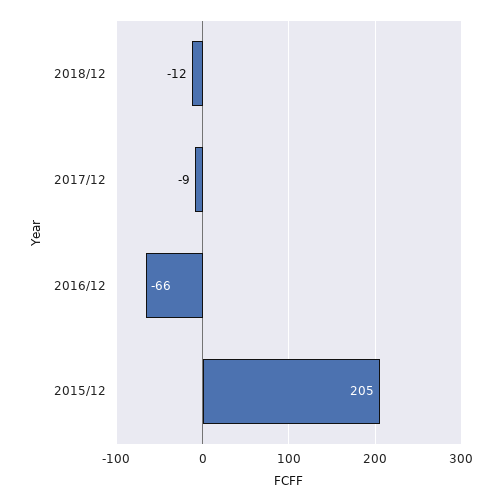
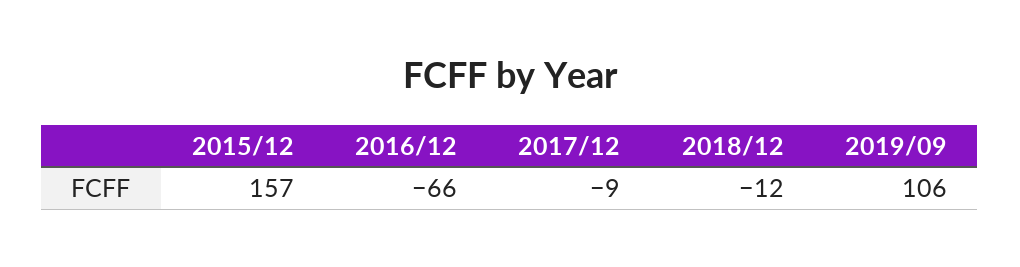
2015/12: 205 -> 157
2019/09: none -> 106

